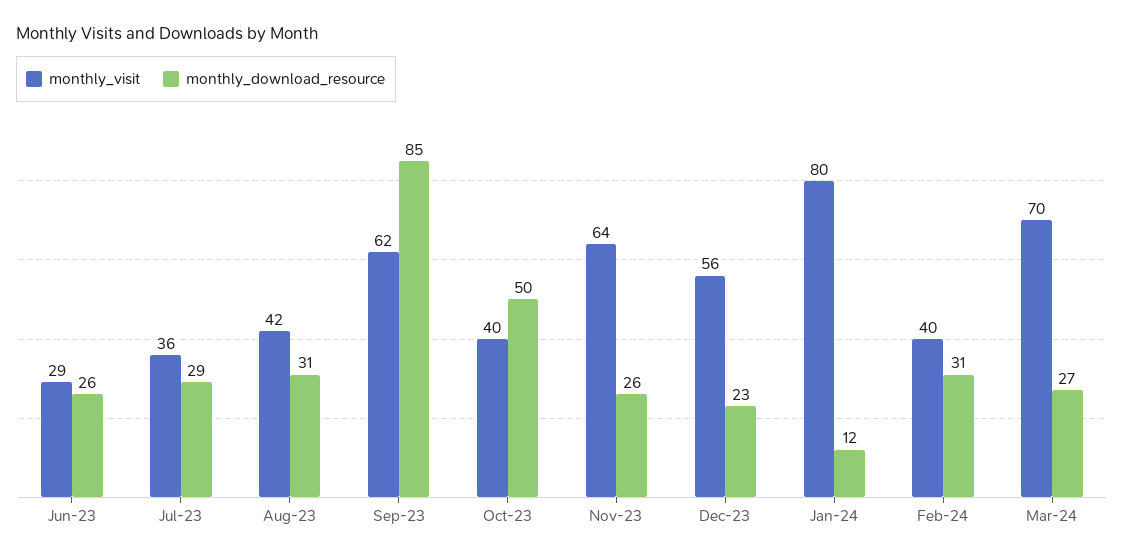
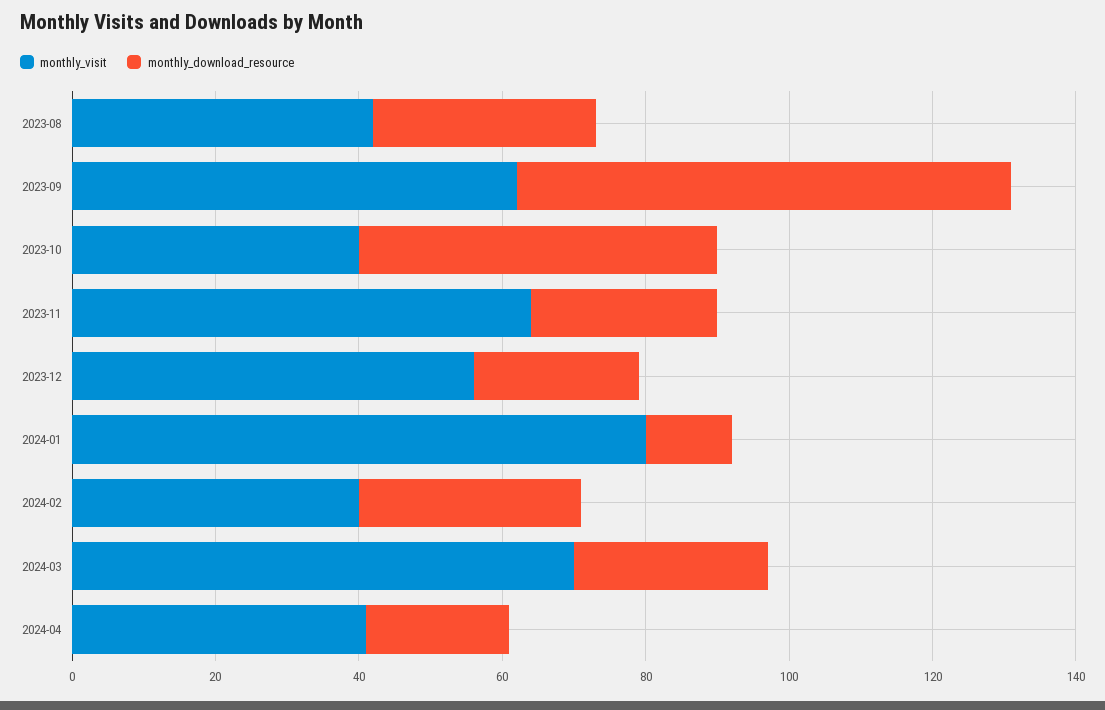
monthly_visit, Jun-23: 29 -> none
monthly_download_resource, Jun-23: 26 -> none
monthly_visit, Jul-23: 36 -> none
monthly_download_resource, Jul-23: 29 -> none
monthly_download_resource, Sep-23: 85 -> 70
monthly_visit, 2024-04: none -> 40
monthly_download_resource, 2024-04: none -> 20

